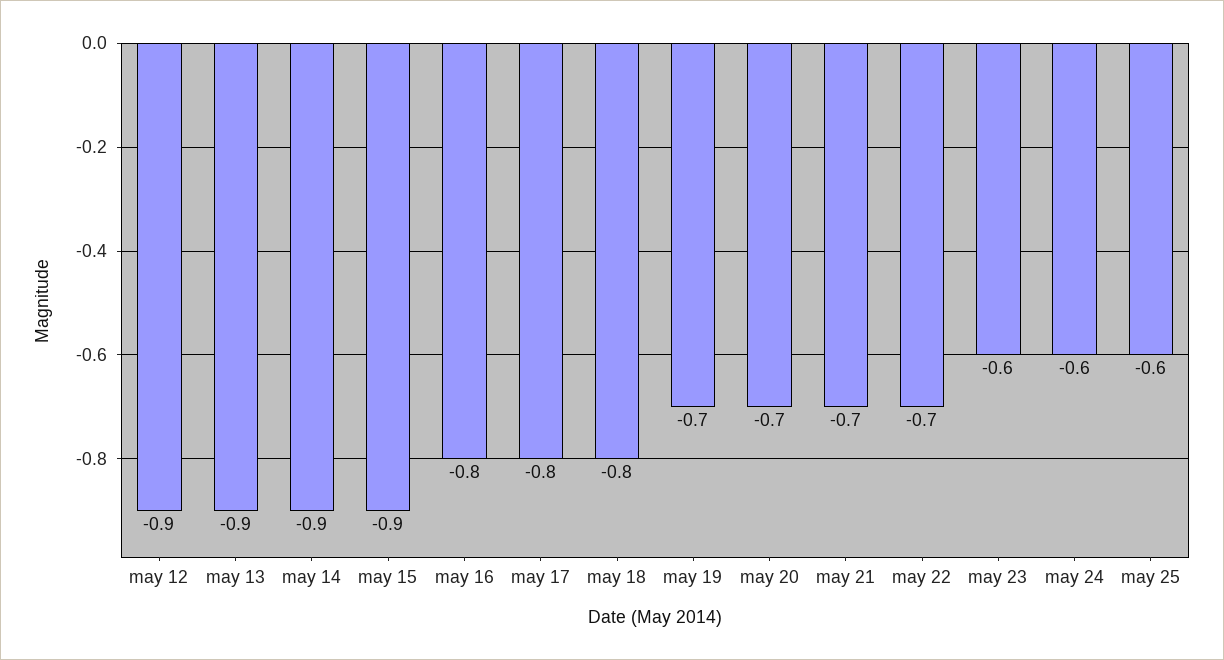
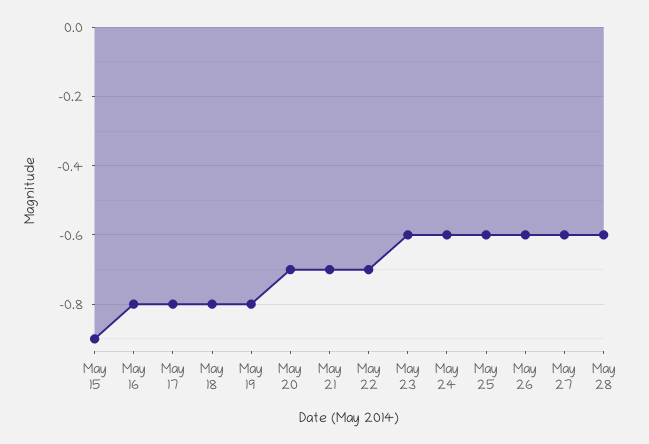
may 12: -0.9 -> none
may 13: -0.9 -> none
may 14: -0.9 -> none
may 19: -0.7 -> -0.8
May 26: none -> -0.6
May 27: none -> -0.6
May 28: none -> -0.6

